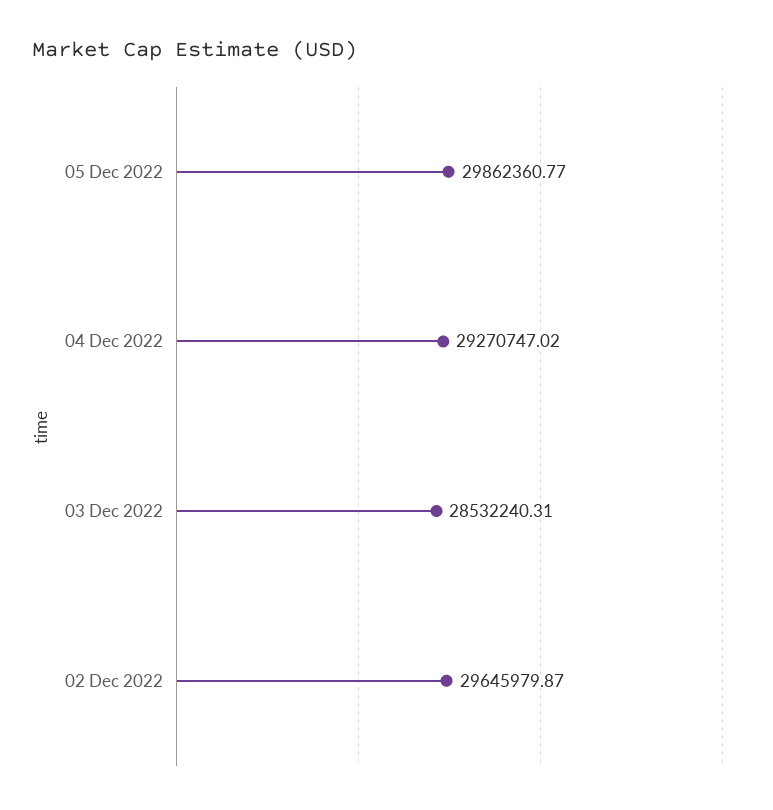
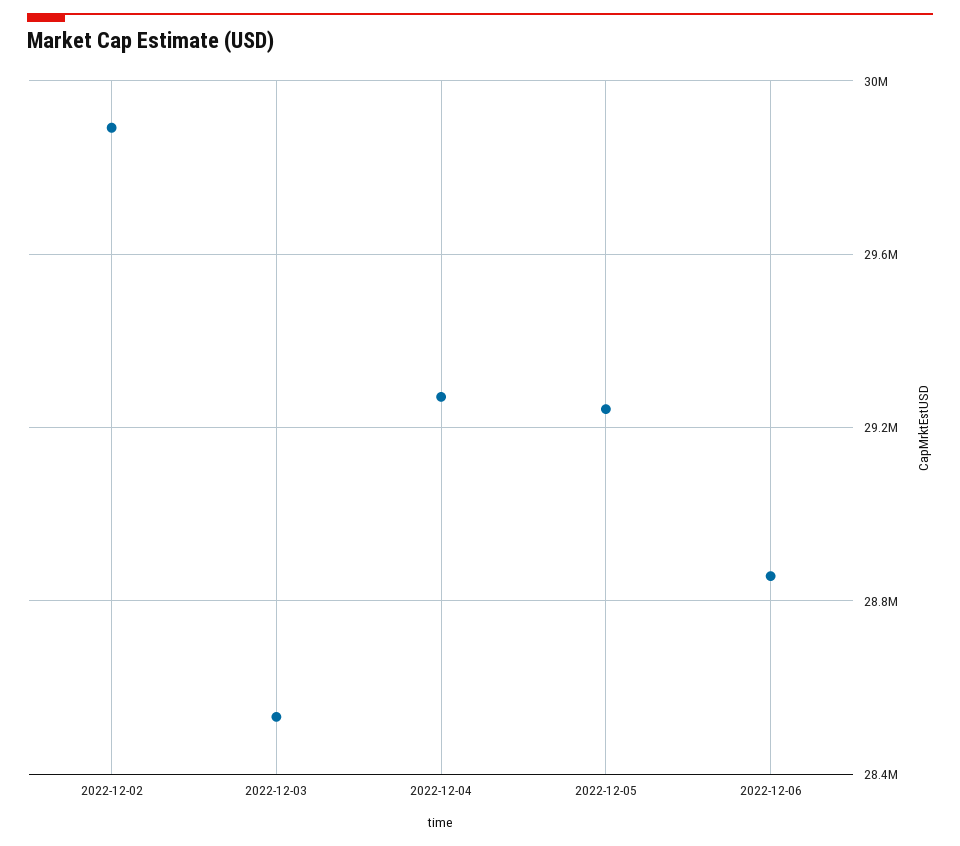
05 Dec 2022: 29862360.77 -> 29250000
02 Dec 2022: 29645979.87 -> 29900000
2022-12-06: none -> 28850000

